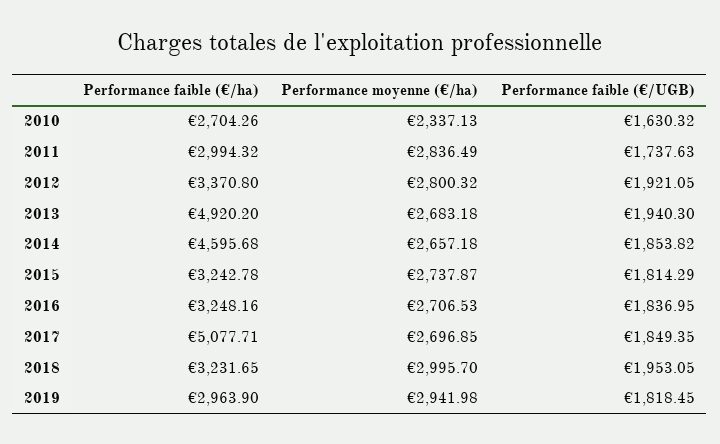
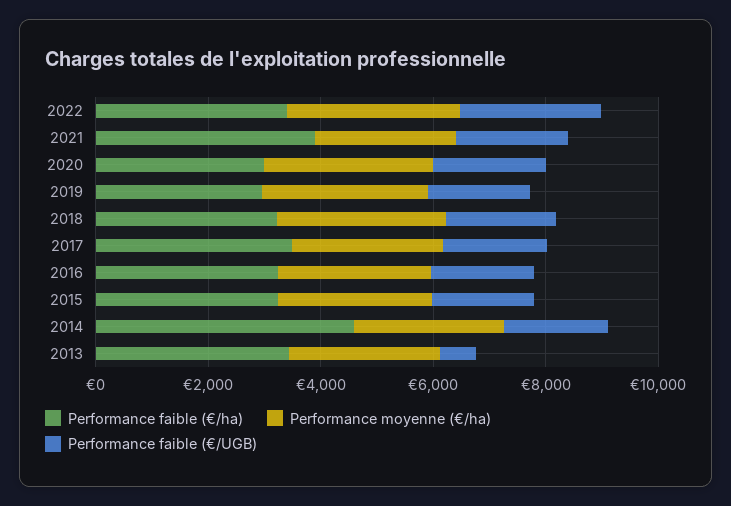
Performance faible (€/ha), 2010: 2704.26 -> none
Performance moyenne (€/ha), 2010: 2337.13 -> none
Performance faible (€/UGB), 2010: 1630.32 -> none
Performance faible (€/ha), 2011: 2994.32 -> none
Performance moyenne (€/ha), 2011: 2836.49 -> none
Performance faible (€/UGB), 2011: 1737.63 -> none
Performance faible (€/ha), 2012: 3370.8 -> none
Performance moyenne (€/ha), 2012: 2800.32 -> none
Performance faible (€/UGB), 2012: 1921.05 -> none
Performance faible (€/ha), 2013: 4920.2 -> 3500
Performance faible (€/UGB), 2013: 1940.3 -> 500
Performance faible (€/ha), 2017: 5077.71 -> 3500
Performance faible (€/ha), 2022: none -> 3500
Performance moyenne (€/ha), 2022: none -> 3000
Performance faible (€/UGB), 2022: none -> 2500
Performance faible (€/ha), 2021: none -> 4000
Performance moyenne (€/ha), 2021: none -> 2500
Performance faible (€/UGB), 2021: none -> 2000
Performance faible (€/ha), 2020: none -> 3000
Performance moyenne (€/ha), 2020: none -> 3000
Performance faible (€/UGB), 2020: none -> 2000

